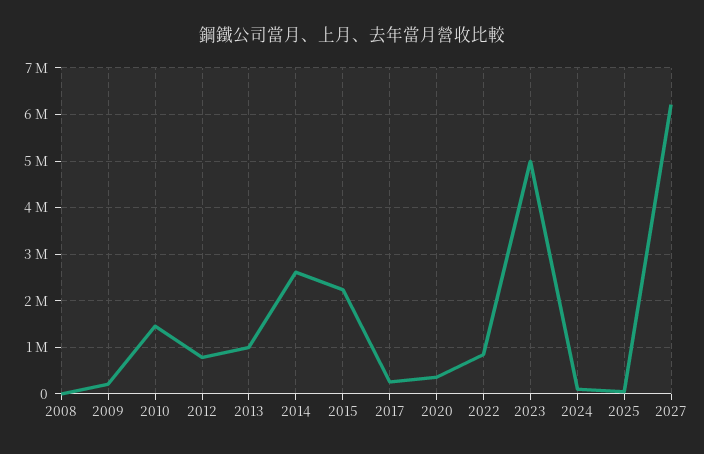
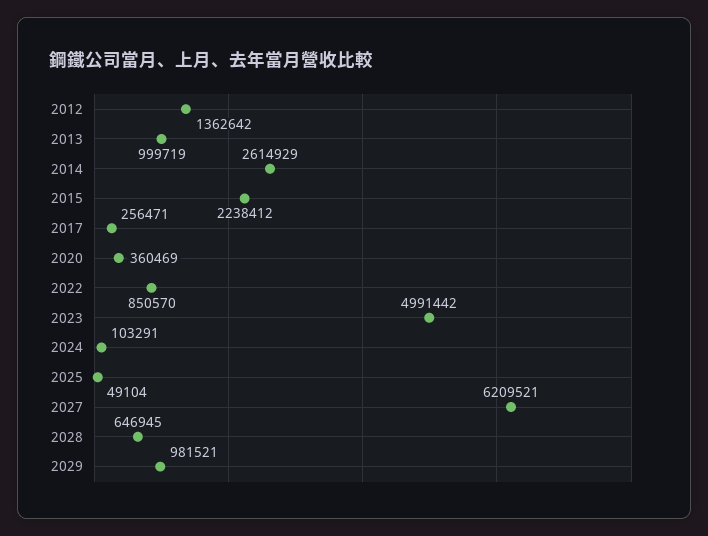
2008: 0 -> none
2009: 200000 -> none
2010: 1400000 -> none
2012: 800000 -> 1362642
2028: none -> 646945
2029: none -> 981521

